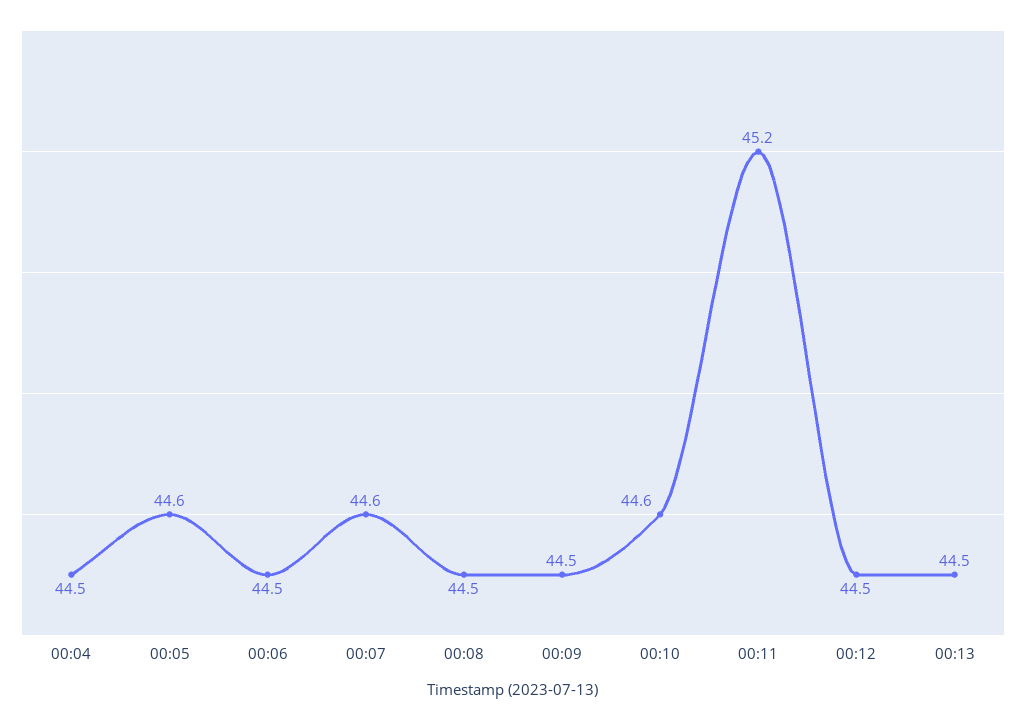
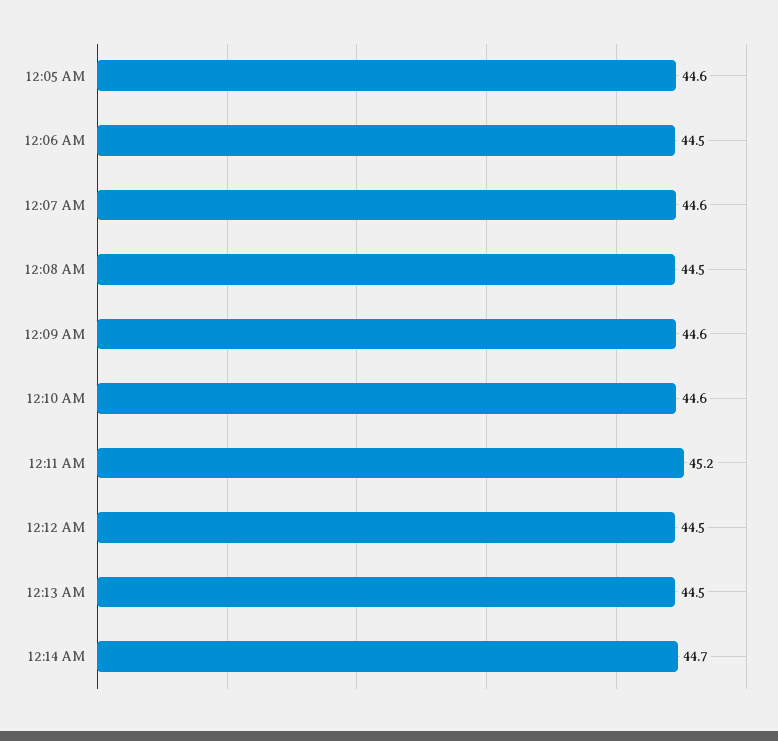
00:04: 44.5 -> none
00:09: 44.5 -> 44.6
12:14 AM: none -> 44.7

